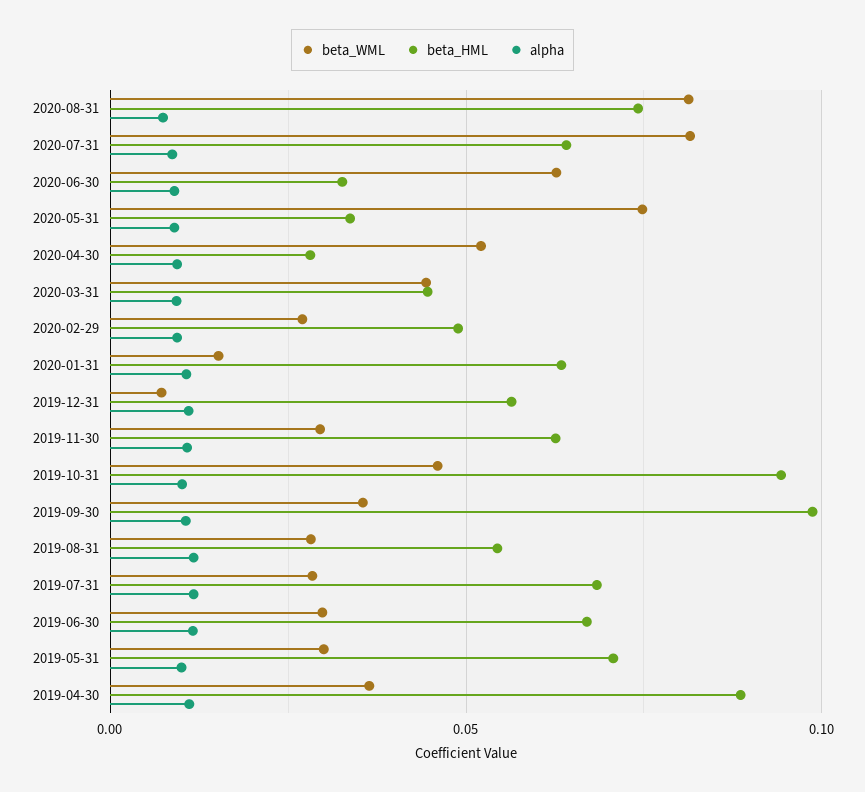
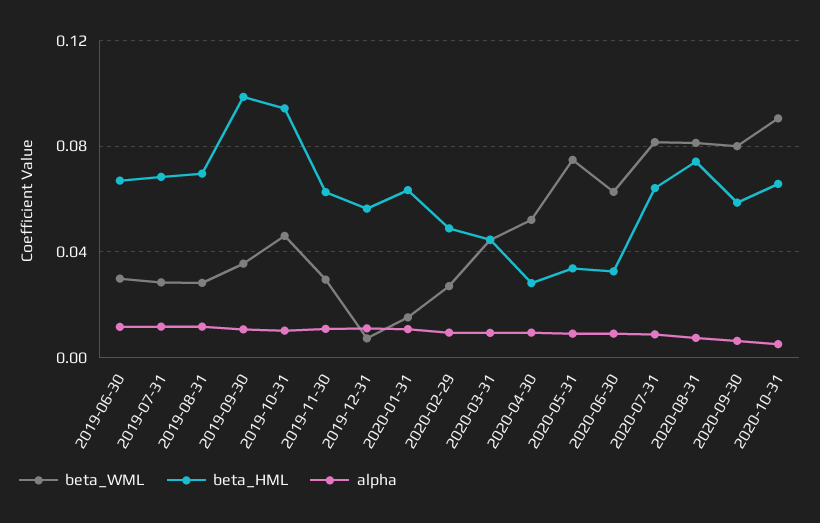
beta_HML, 2019-08-31: 0.055 -> 0.07
beta_WML, 2019-05-31: 0.03 -> none
beta_HML, 2019-05-31: 0.07 -> none
alpha, 2019-05-31: 0.01 -> none
beta_WML, 2019-04-30: 0.035 -> none
beta_HML, 2019-04-30: 0.09 -> none
alpha, 2019-04-30: 0.01 -> none
beta_WML, 2020-09-30: none -> 0.08
beta_HML, 2020-09-30: none -> 0.06
alpha, 2020-09-30: none -> 0.005
beta_WML, 2020-10-31: none -> 0.09
beta_HML, 2020-10-31: none -> 0.065
alpha, 2020-10-31: none -> 0.005

